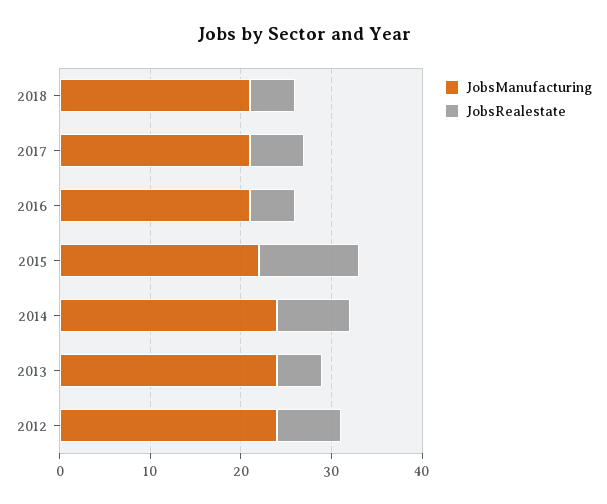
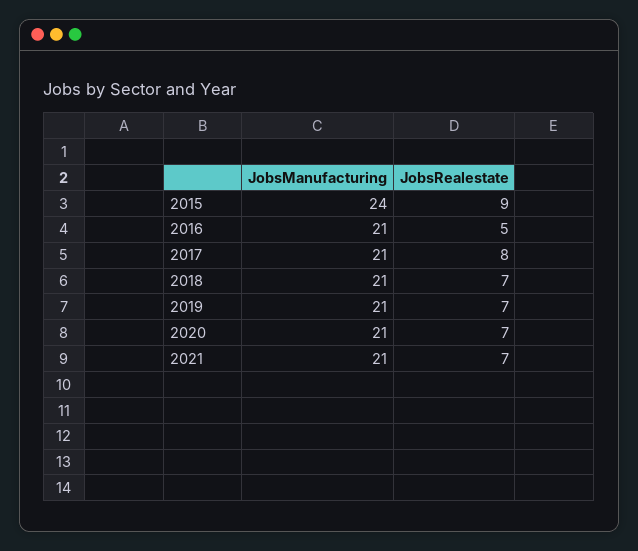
JobsRealestate, 2018: 5 -> 7
JobsRealestate, 2017: 6 -> 8
JobsManufacturing, 2015: 22 -> 24
JobsRealestate, 2015: 11 -> 9
JobsManufacturing, 2014: 24 -> none
JobsRealestate, 2014: 8 -> none
JobsManufacturing, 2013: 24 -> none
JobsRealestate, 2013: 5 -> none
JobsManufacturing, 2012: 24 -> none
JobsRealestate, 2012: 7 -> none
JobsManufacturing, 2019: none -> 21
JobsRealestate, 2019: none -> 7
JobsManufacturing, 2020: none -> 21
JobsRealestate, 2020: none -> 7
JobsManufacturing, 2021: none -> 21
JobsRealestate, 2021: none -> 7

